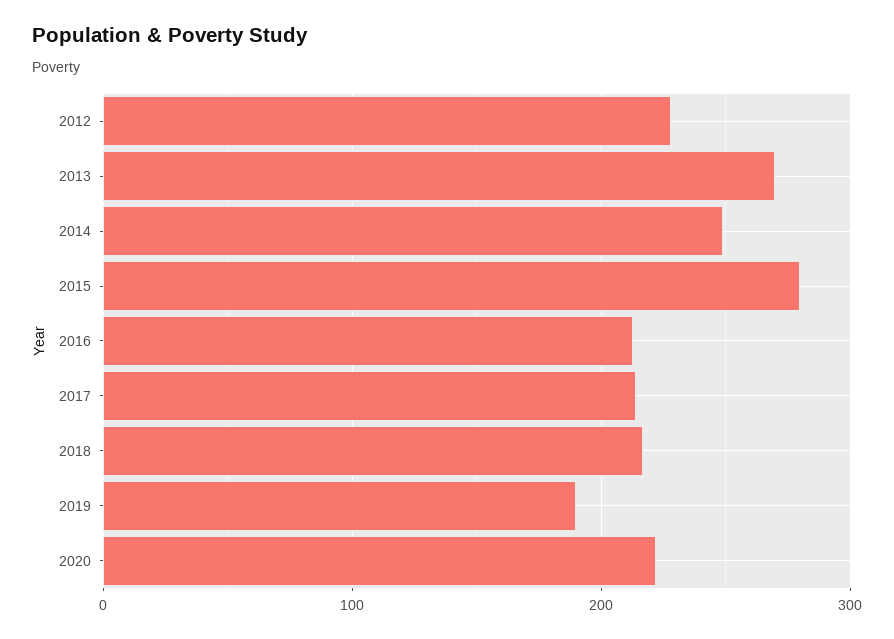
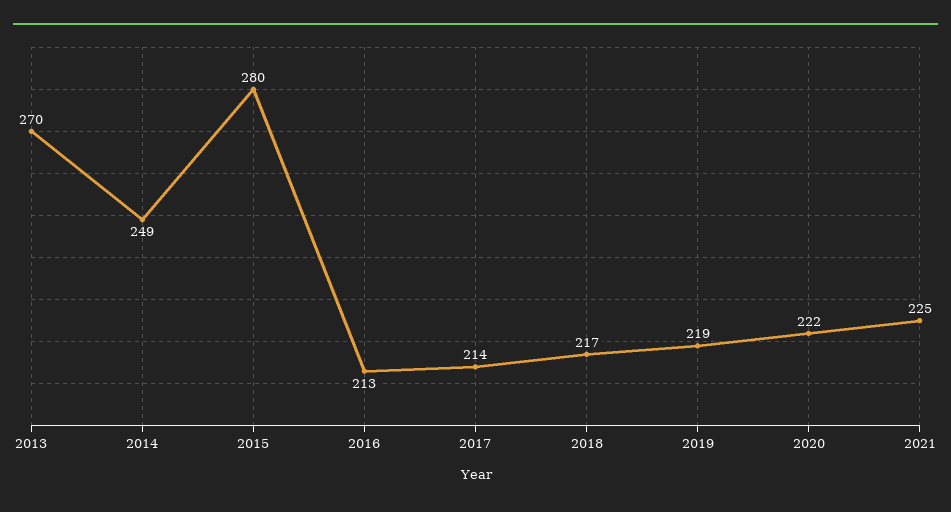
2012: 230 -> none
2019: 190 -> 219
2021: none -> 225

